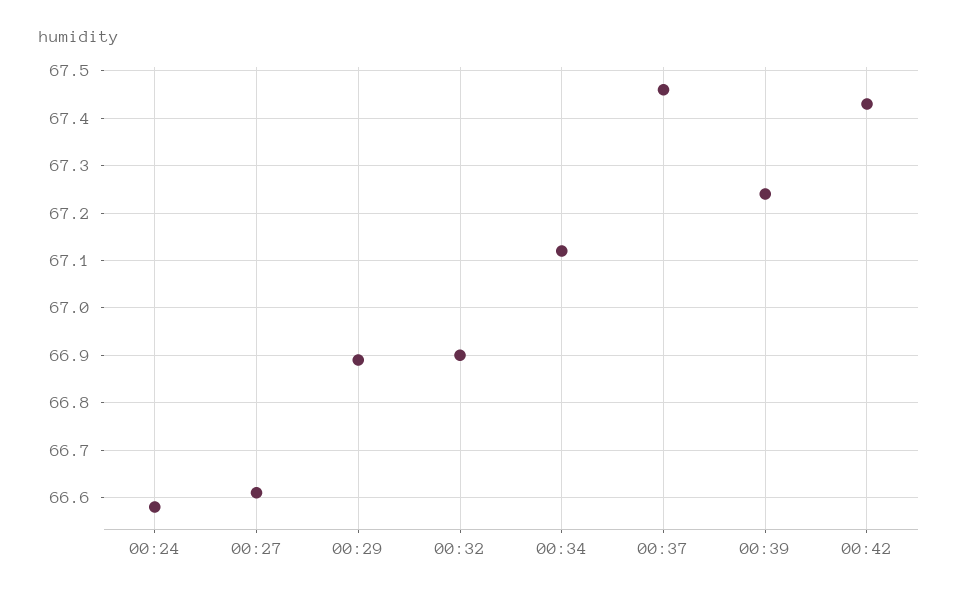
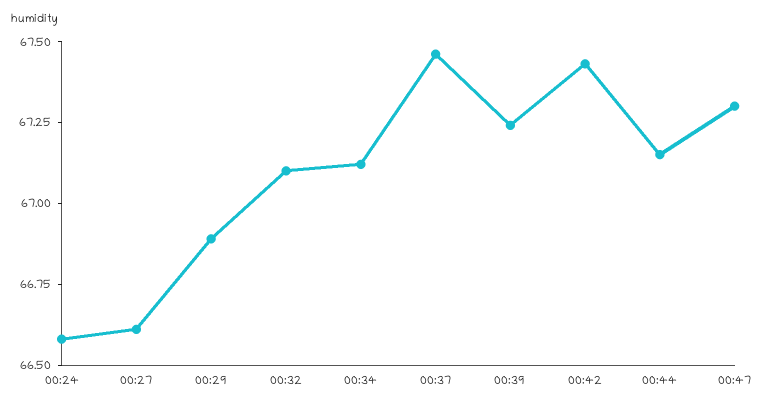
00:32: 66.9 -> 67.1
00:44: none -> 67.15
00:47: none -> 67.3

